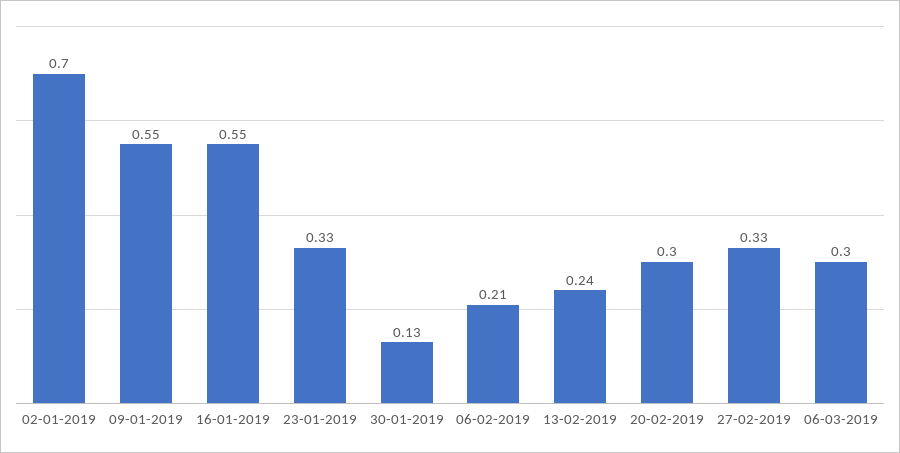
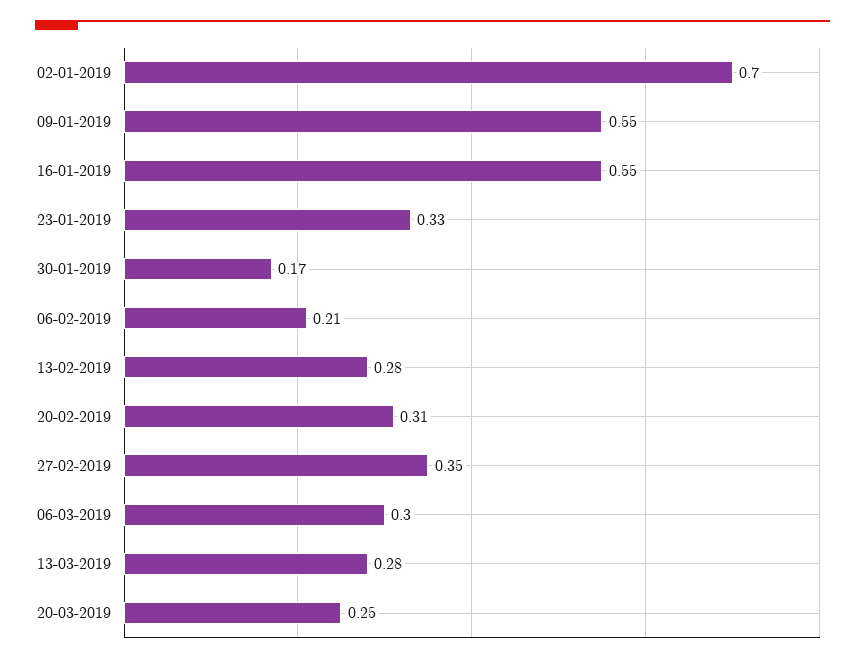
30-01-2019: 0.13 -> 0.17
13-02-2019: 0.24 -> 0.28
20-02-2019: 0.3 -> 0.31
27-02-2019: 0.33 -> 0.35
13-03-2019: none -> 0.28
20-03-2019: none -> 0.25

